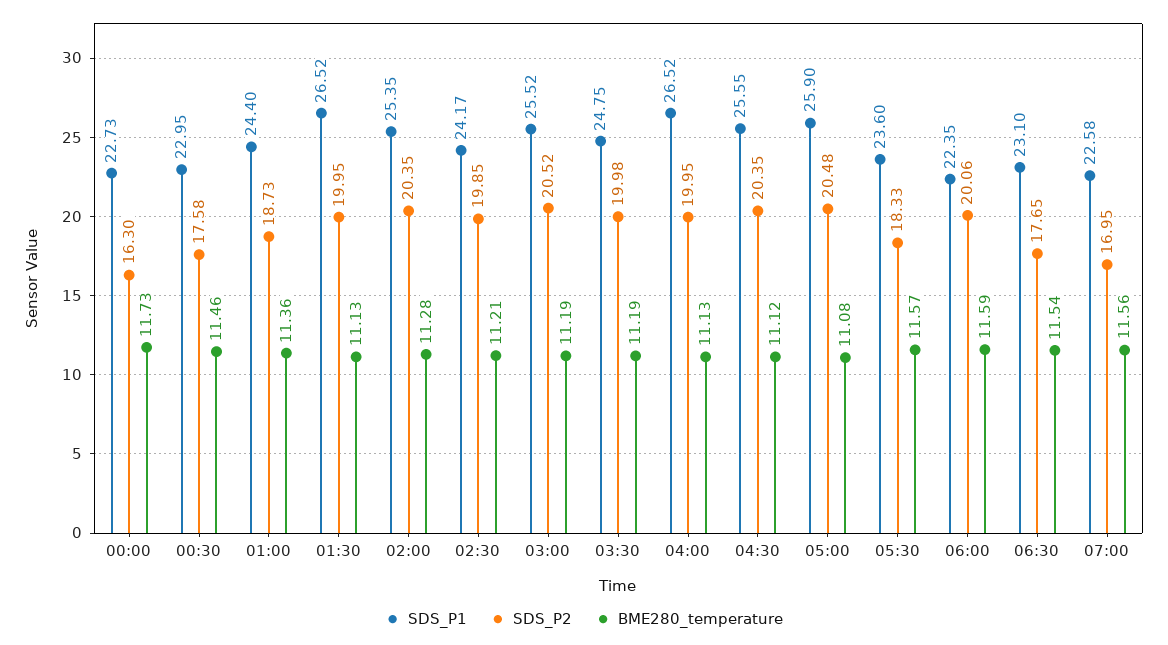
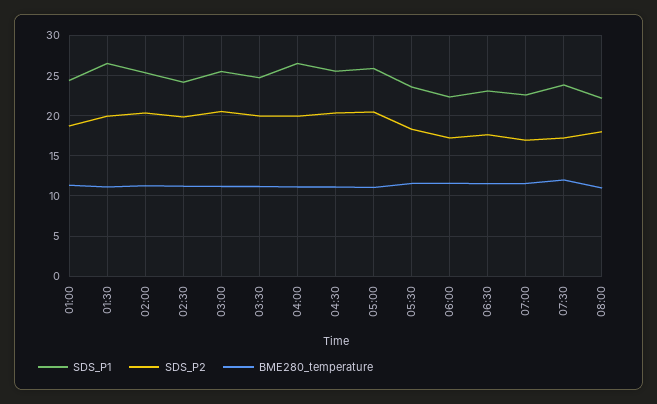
SDS_P1, 00:00: 22.73 -> none
SDS_P2, 00:00: 16.3 -> none
BME280_temperature, 00:00: 11.73 -> none
SDS_P1, 00:30: 22.95 -> none
SDS_P2, 00:30: 17.58 -> none
BME280_temperature, 00:30: 11.46 -> none
SDS_P2, 06:00: 20.06 -> 17
SDS_P1, 07:30: none -> 24
SDS_P2, 07:30: none -> 17
BME280_temperature, 07:30: none -> 12
SDS_P1, 08:00: none -> 22
SDS_P2, 08:00: none -> 18
BME280_temperature, 08:00: none -> 11

